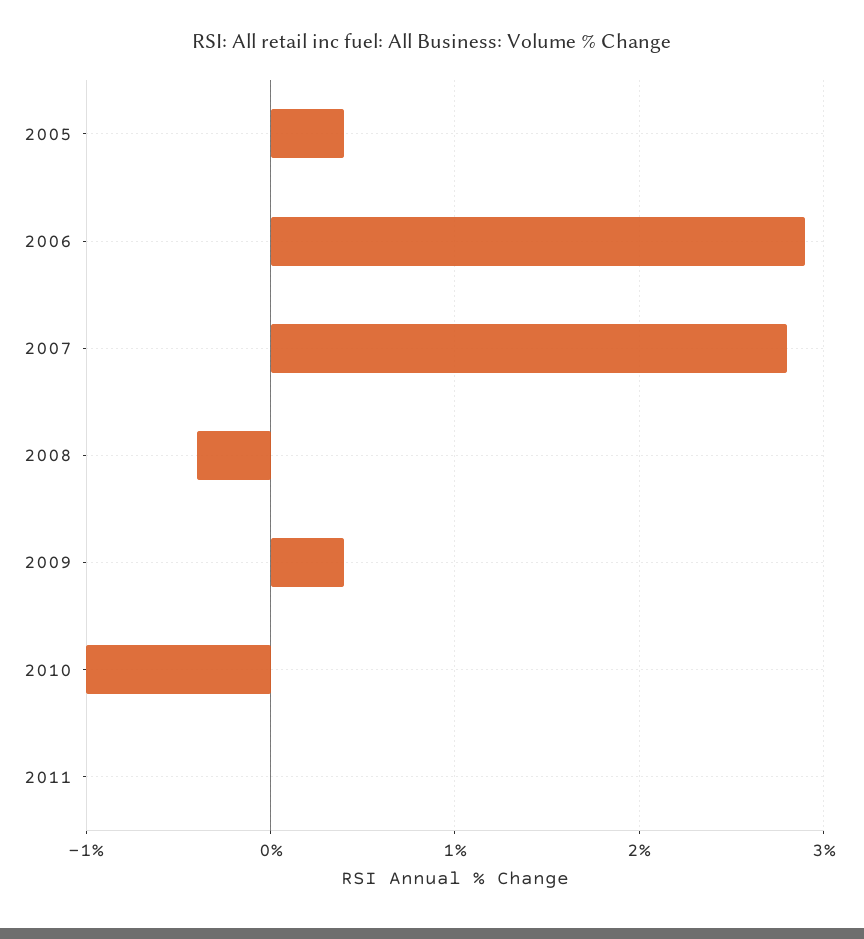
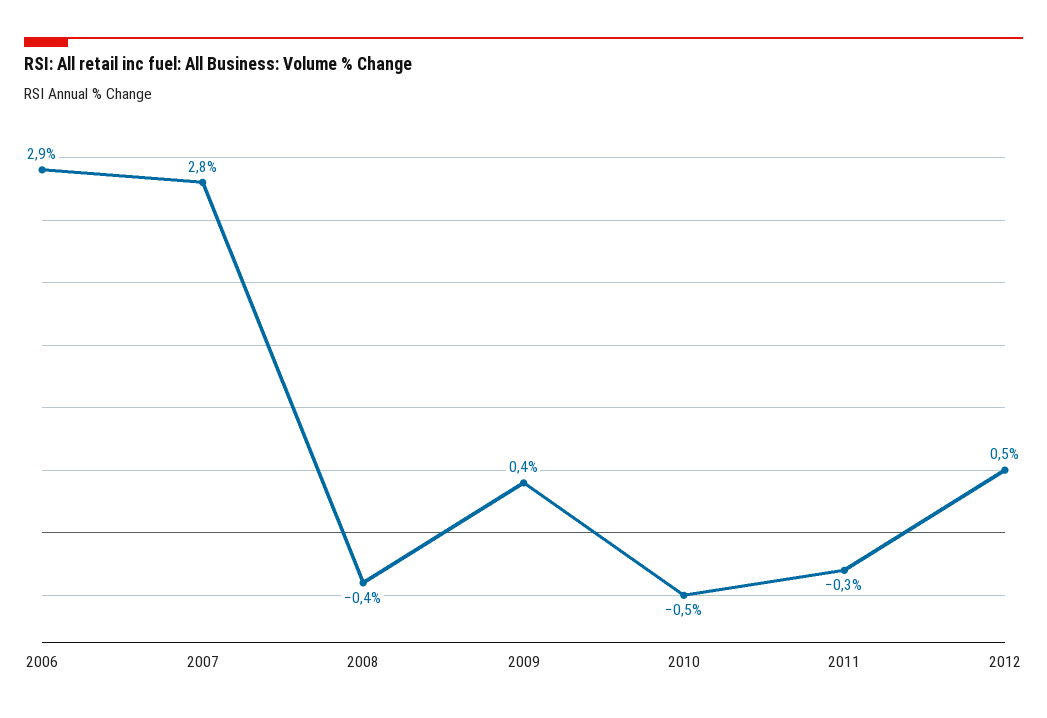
2005: 0.4 -> none
2010: -1 -> -0.5
2011: 0 -> -0.3
2012: none -> 0.5

